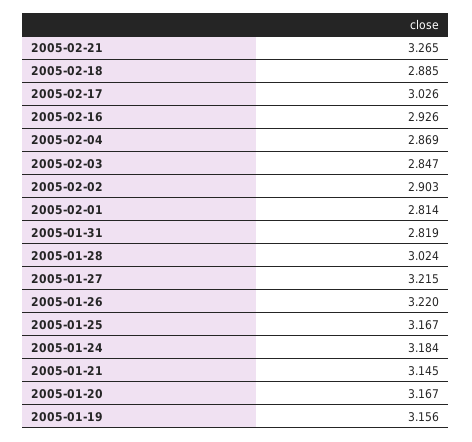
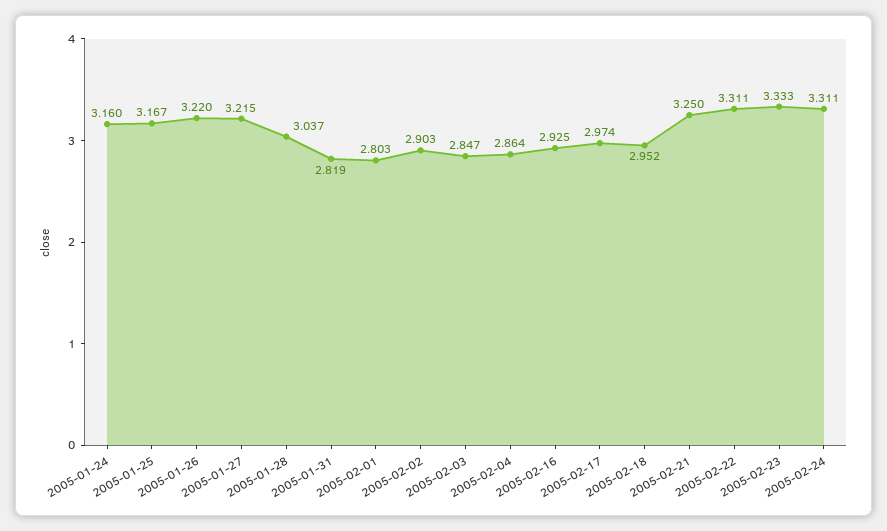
2005-02-21: 3.265 -> 3.25
2005-02-18: 2.885 -> 2.952
2005-02-17: 3.026 -> 2.974
2005-02-16: 2.926 -> 2.925
2005-02-04: 2.869 -> 2.864
2005-02-01: 2.814 -> 2.803
2005-01-28: 3.024 -> 3.037
2005-01-24: 3.184 -> 3.16
2005-01-21: 3.145 -> none
2005-01-20: 3.167 -> none
2005-01-19: 3.156 -> none
2005-02-22: none -> 3.311
2005-02-23: none -> 3.333
2005-02-24: none -> 3.311

